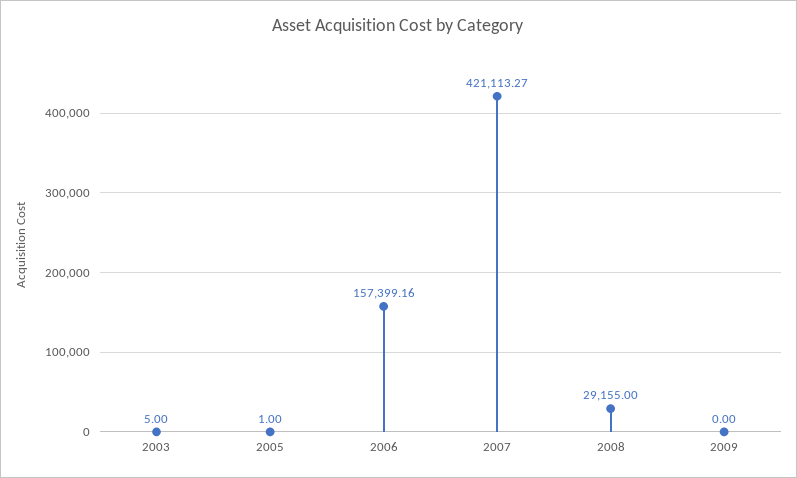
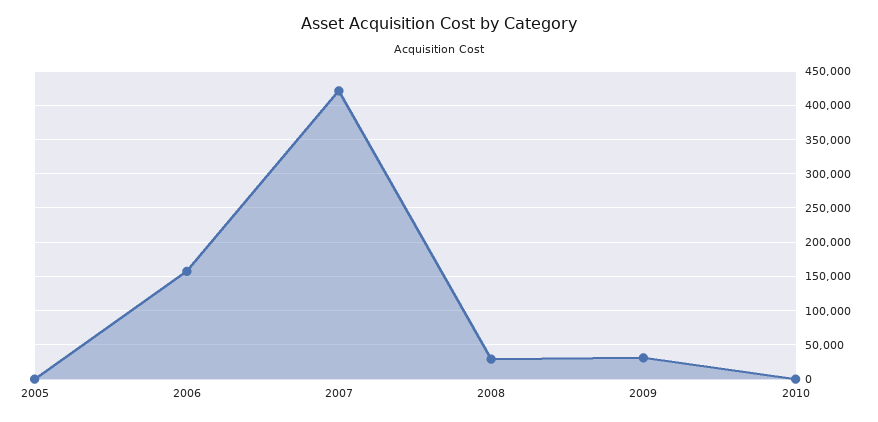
2003: 5 -> none
2009: 0 -> 30000
2010: none -> 0

